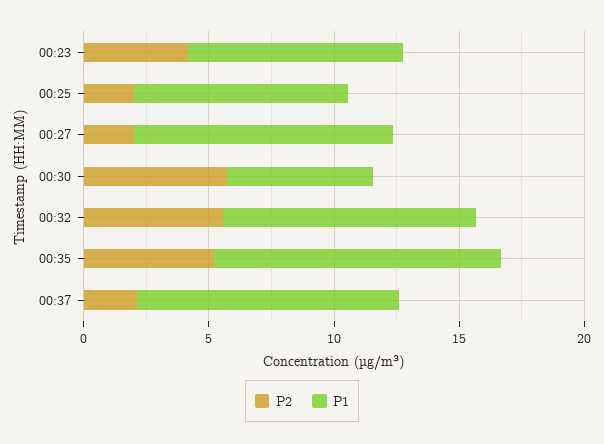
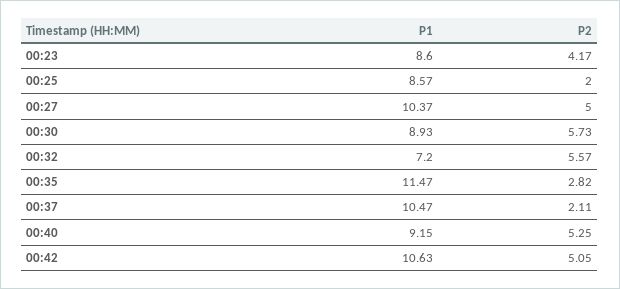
P2, 00:27: 2 -> 5
P1, 00:30: 6 -> 8.93
P1, 00:32: 10 -> 7.2
P2, 00:35: 5 -> 2.82
P1, 00:40: none -> 9.15
P2, 00:40: none -> 5.25
P1, 00:42: none -> 10.63
P2, 00:42: none -> 5.05

